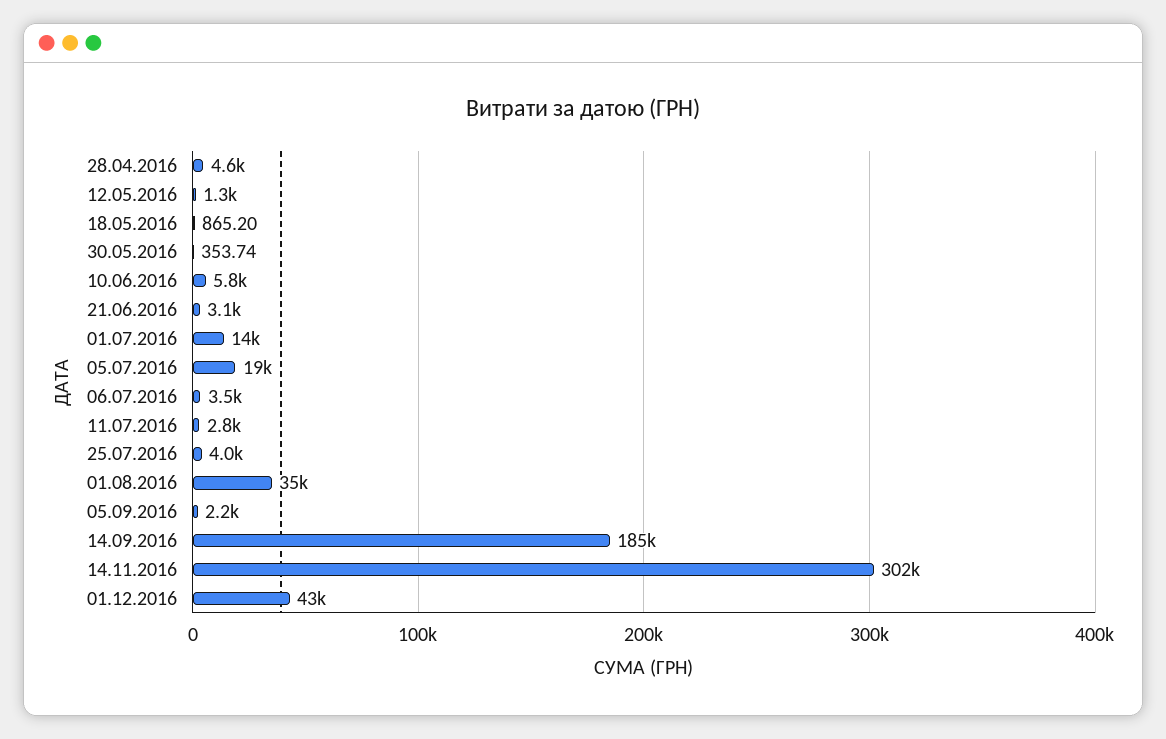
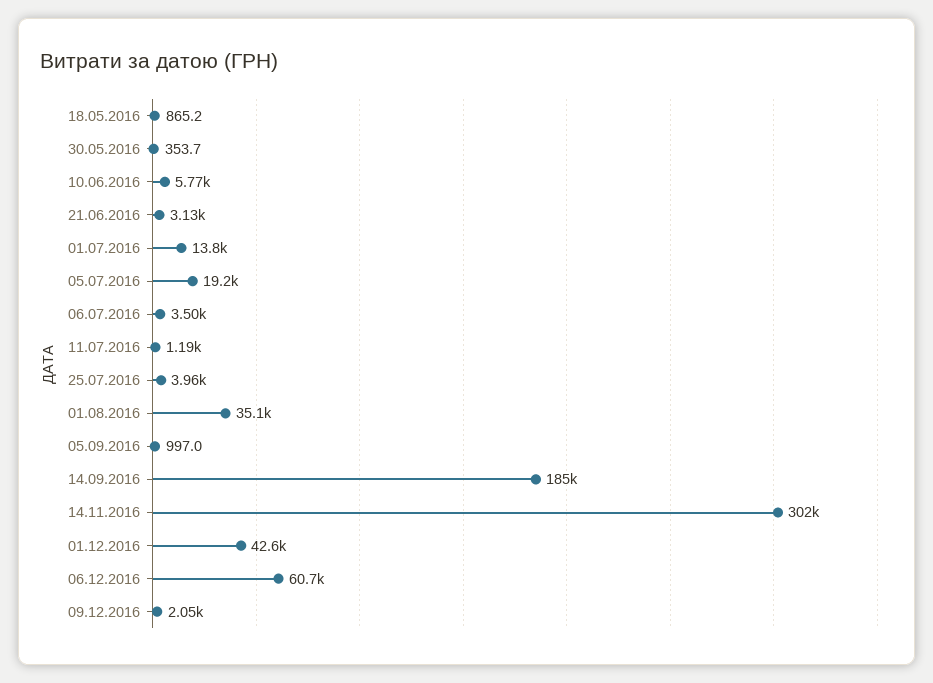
28.04.2016: 4600 -> none
12.05.2016: 1300 -> none
11.07.2016: 2800 -> 1190
05.09.2016: 2200 -> 997
06.12.2016: none -> 60700
09.12.2016: none -> 2050

